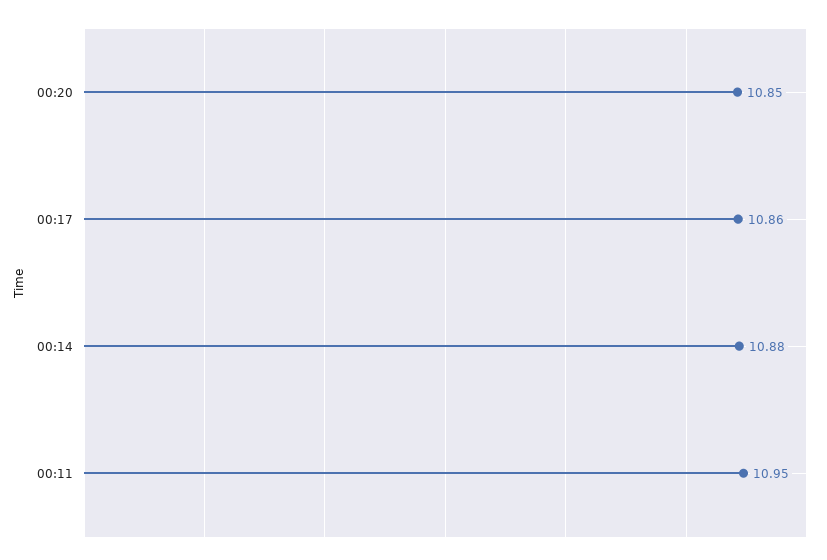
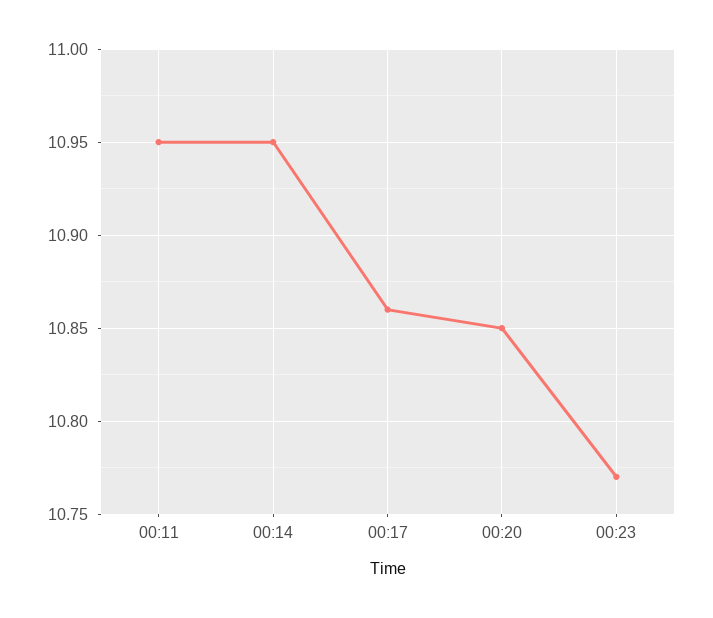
00:14: 10.88 -> 10.95
00:23: none -> 10.77

